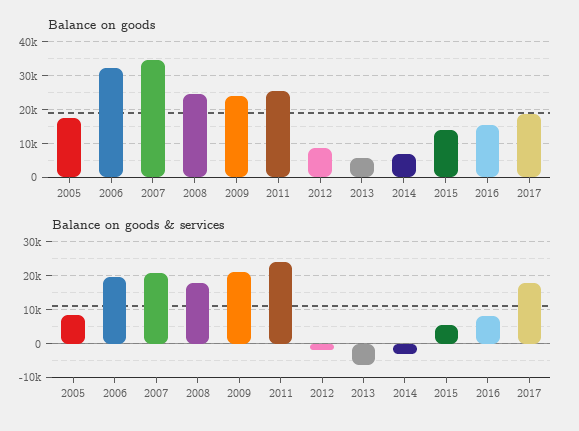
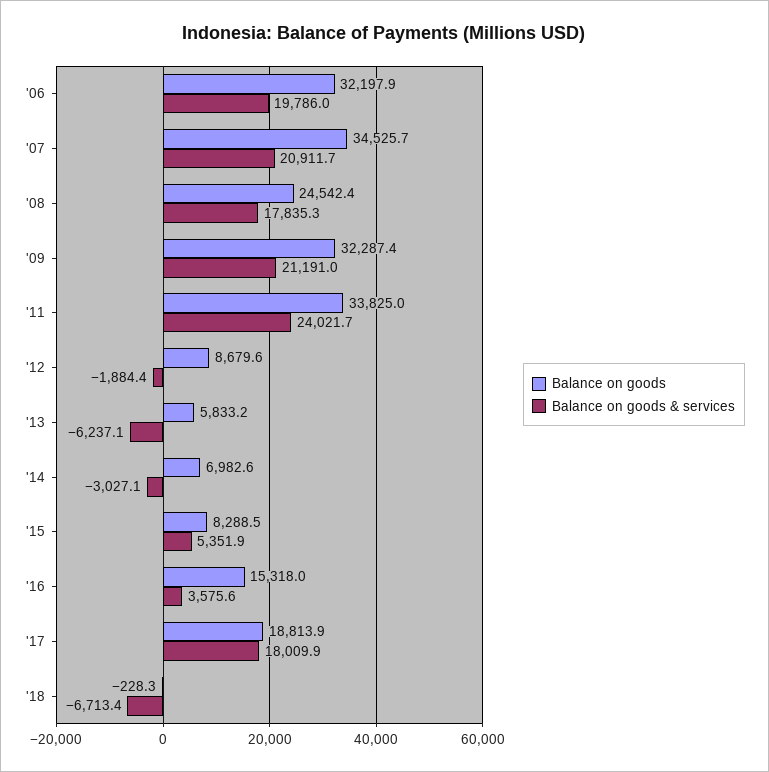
Balance on goods, 2005: 18000 -> none
Balance on goods, 2009: 24000 -> 32287.4
Balance on goods, 2011: 26000 -> 33825
Balance on goods, 2015: 14000 -> 8288.5
Balance on goods & services, 2005: 8000 -> none
Balance on goods & services, 2016: 8000 -> 3575.6
Balance on goods, '18: none -> -228.3
Balance on goods & services, '18: none -> -6713.4

